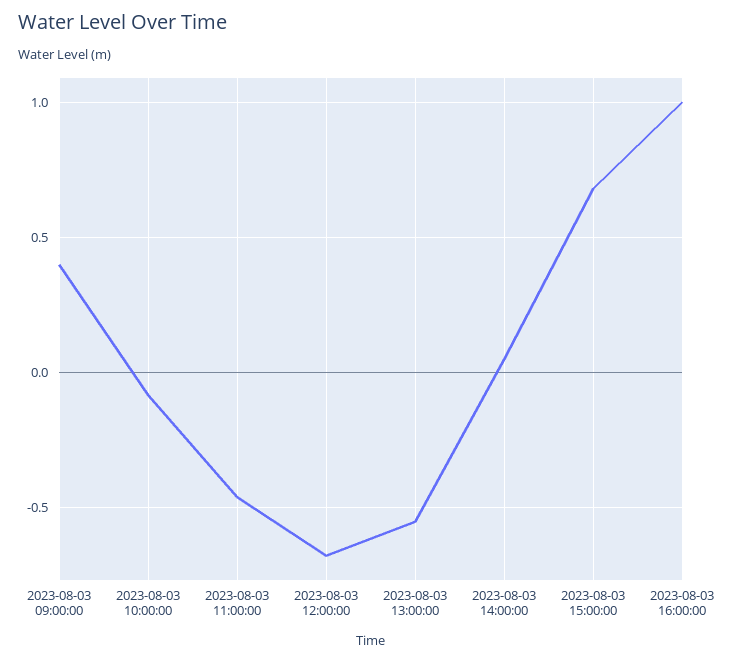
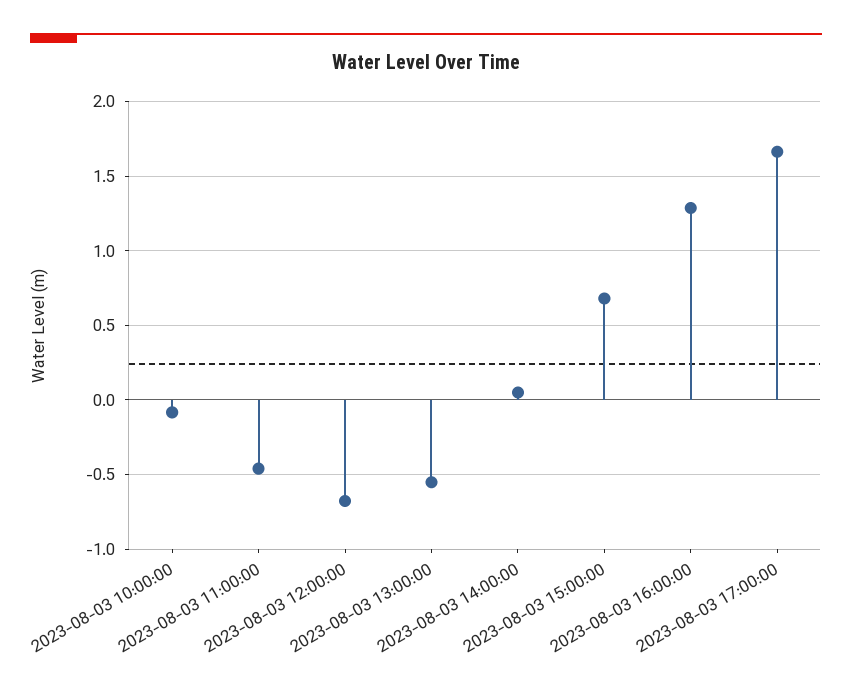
2023-08-03 09:00:00: 0.4 -> none
2023-08-03 16:00:00: 1 -> 1.3
2023-08-03 17:00:00: none -> 1.65

